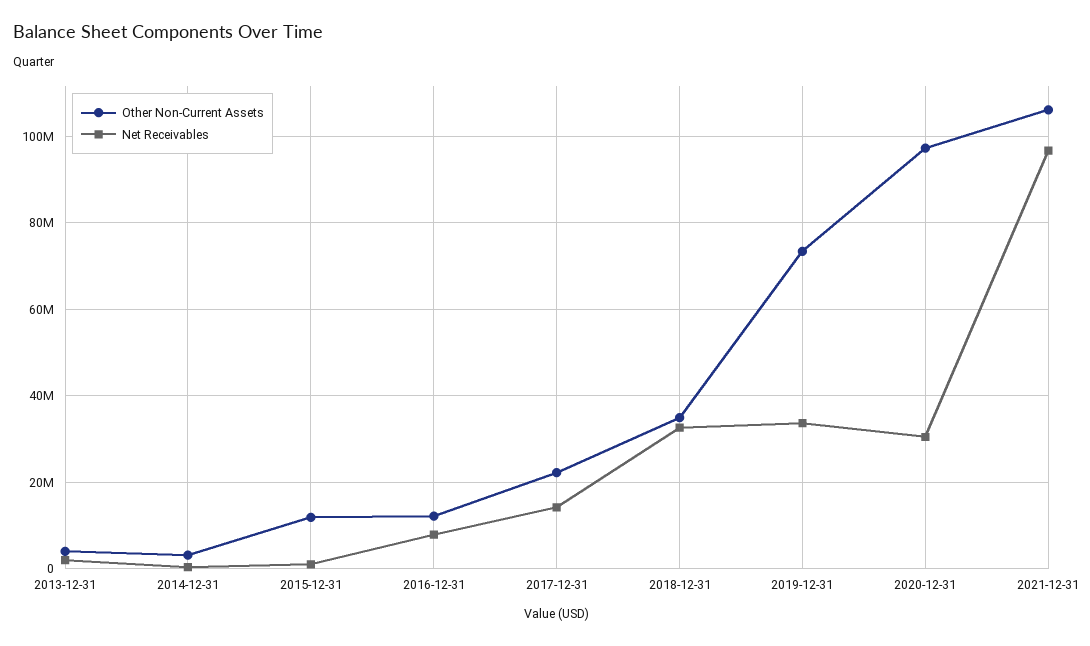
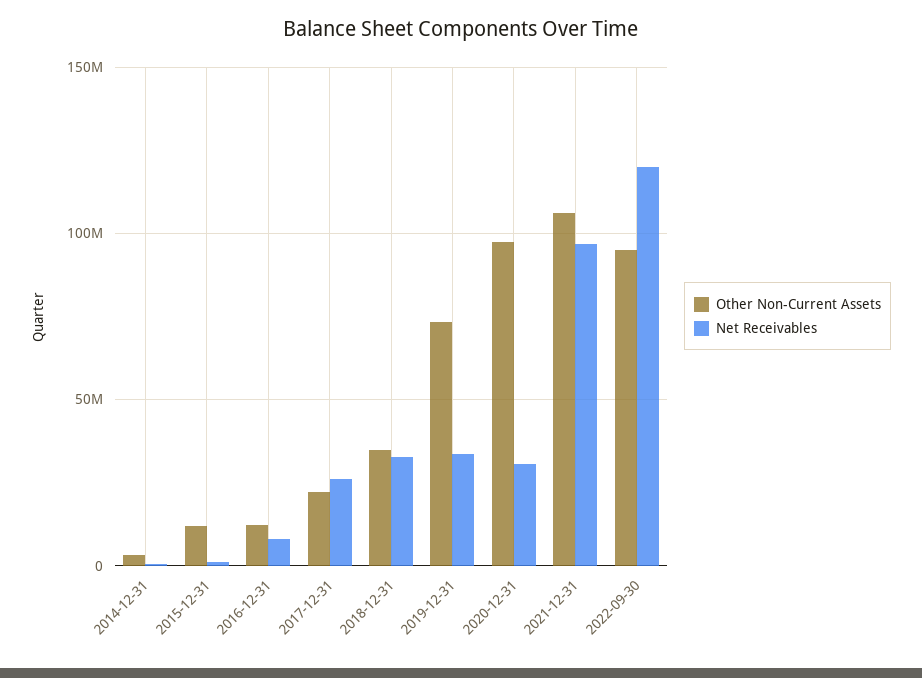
Other Non-Current Assets, 2013-12-31: 4000000 -> none
Net Receivables, 2013-12-31: 2000000 -> none
Net Receivables, 2017-12-31: 14000000 -> 25000000
Other Non-Current Assets, 2022-09-30: none -> 95000000
Net Receivables, 2022-09-30: none -> 120000000

